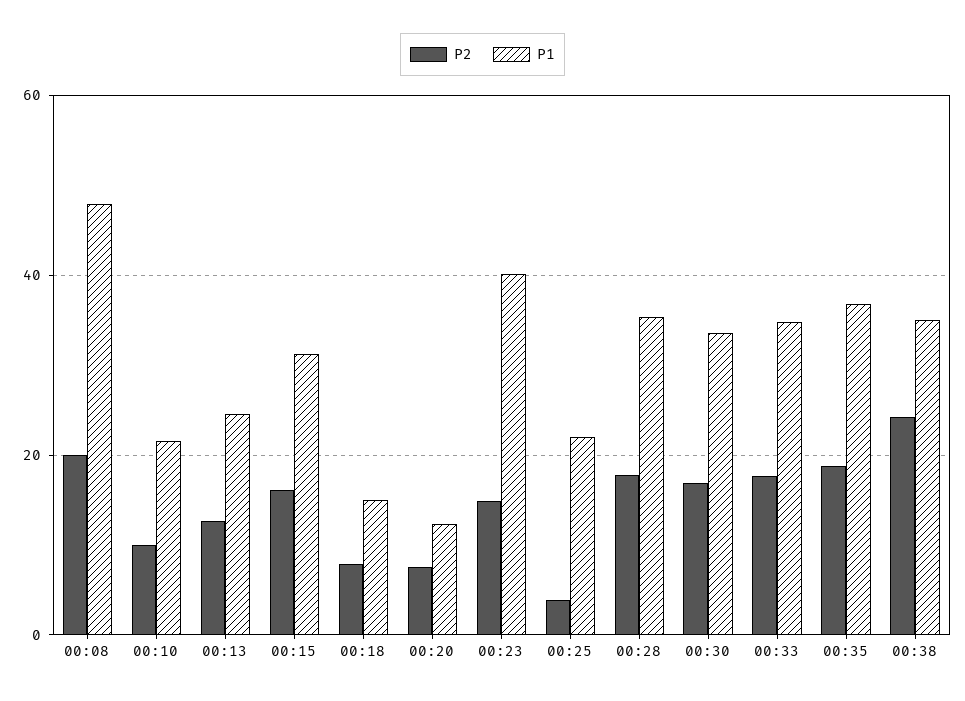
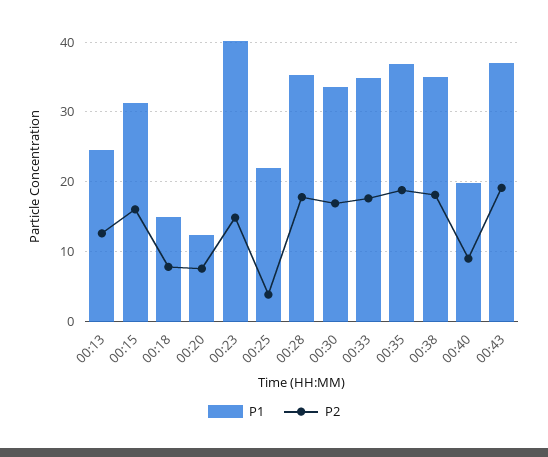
P2, 00:08: 20 -> none
P1, 00:08: 48 -> none
P2, 00:10: 10 -> none
P1, 00:10: 22 -> none
P2, 00:38: 24 -> 18
P1, 00:40: none -> 20
P2, 00:40: none -> 9
P1, 00:43: none -> 37
P2, 00:43: none -> 19

